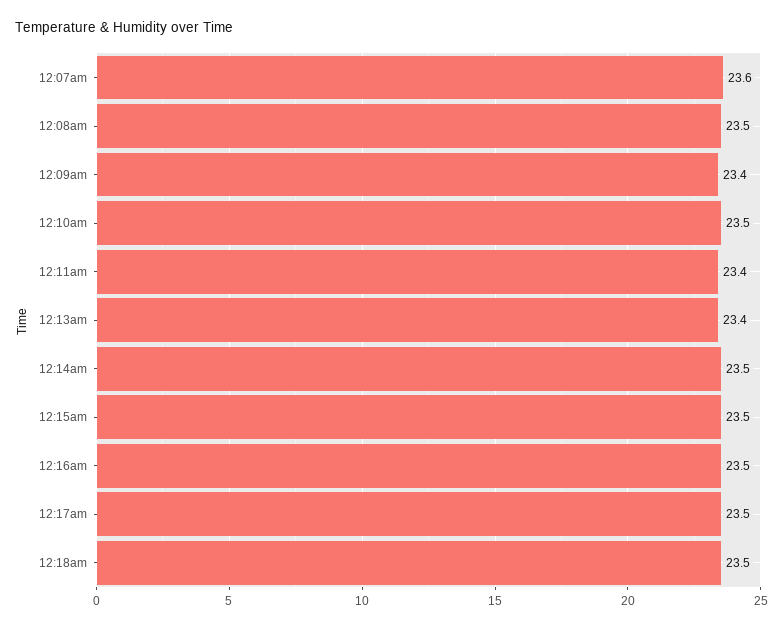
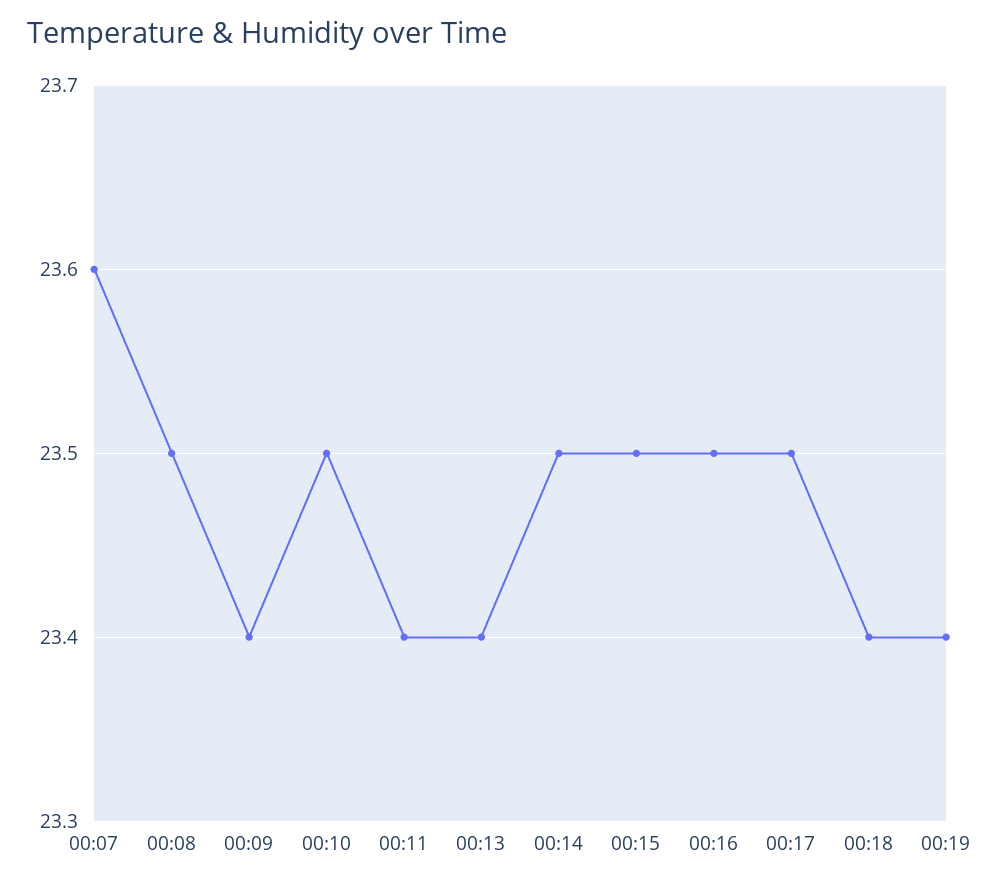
12:18am: 23.5 -> 23.4
00:19: none -> 23.4

